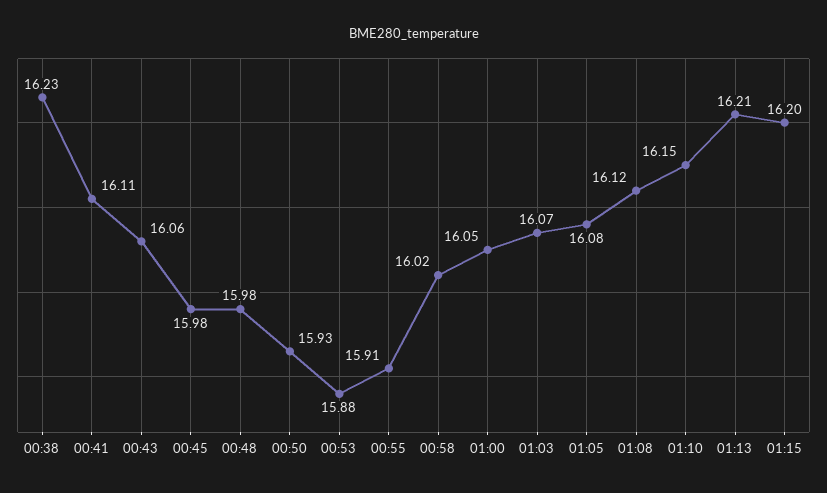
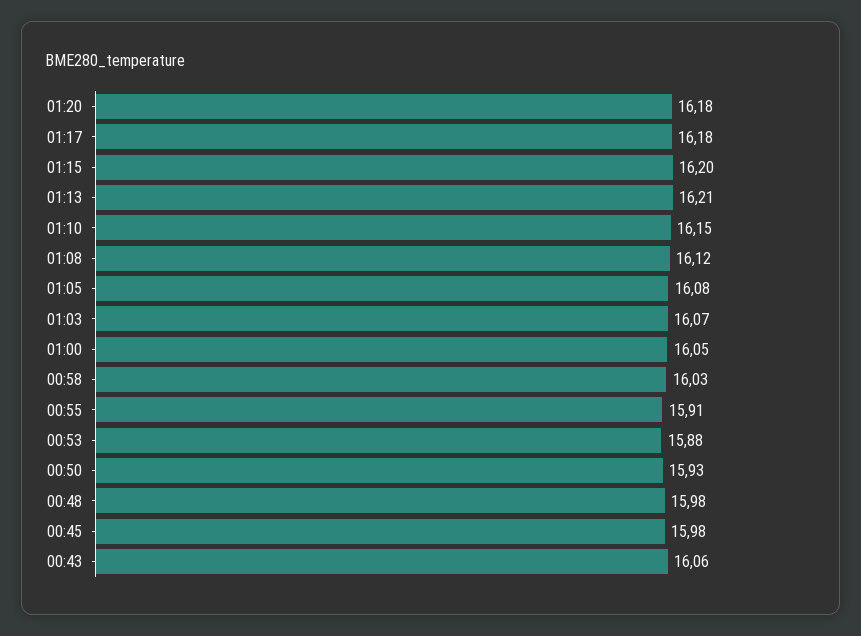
00:38: 16.23 -> none
00:41: 16.11 -> none
00:58: 16.02 -> 16.03
01:20: none -> 16.18
01:17: none -> 16.18

